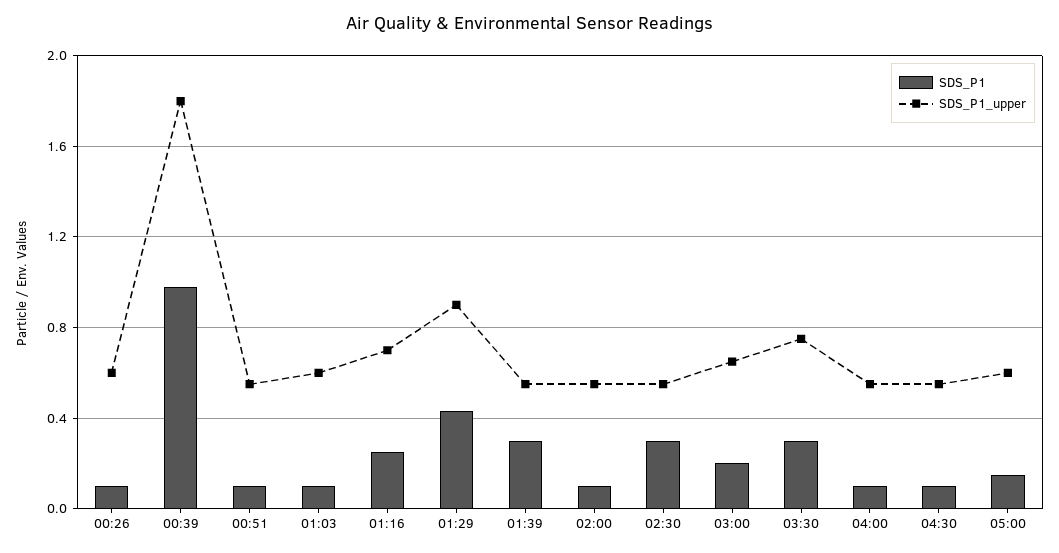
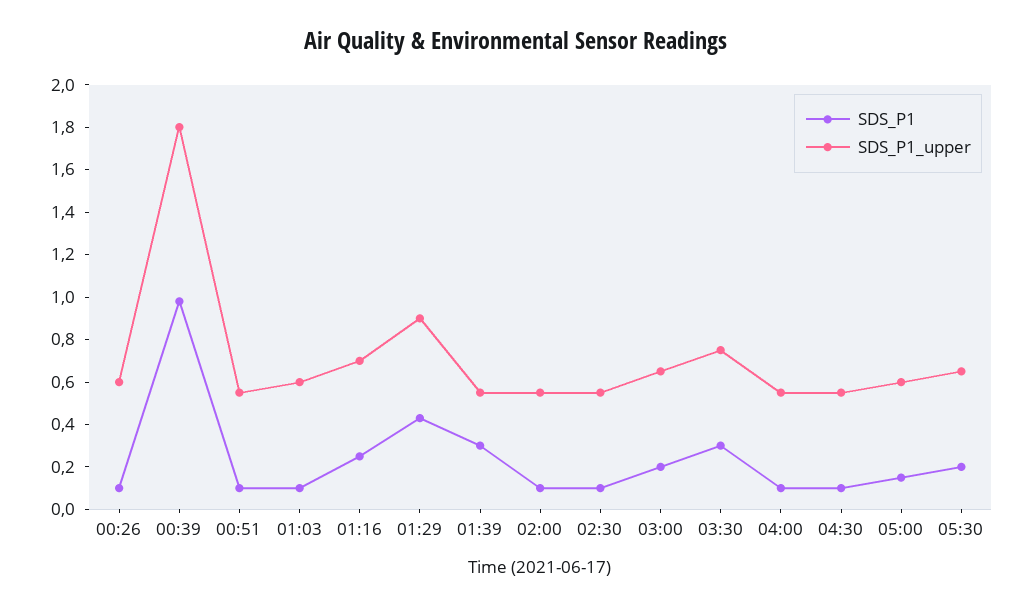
SDS_P1, 02:30: 0.3 -> 0.1
SDS_P1, 05:30: none -> 0.2
SDS_P1_upper, 05:30: none -> 0.65

